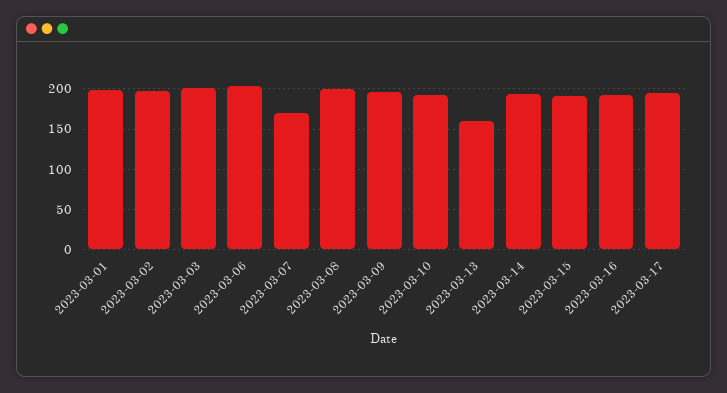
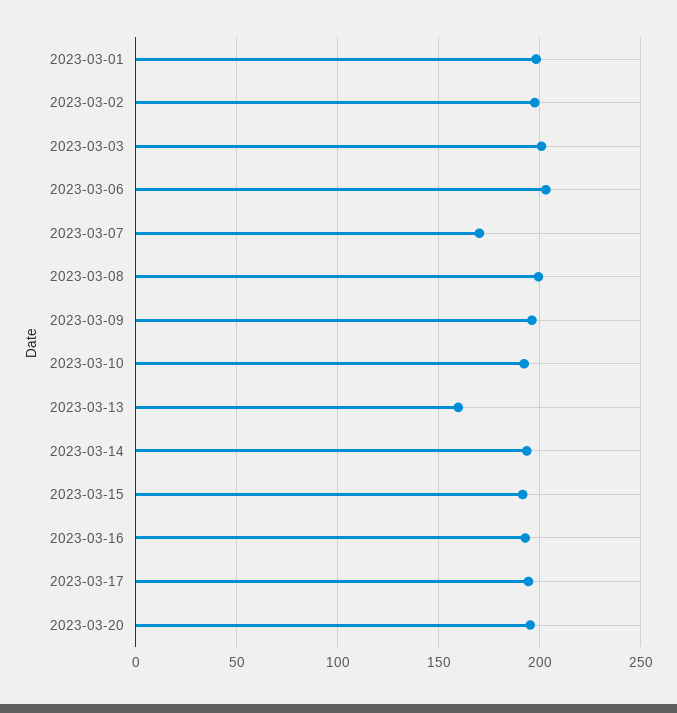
2023-03-20: none -> 195

